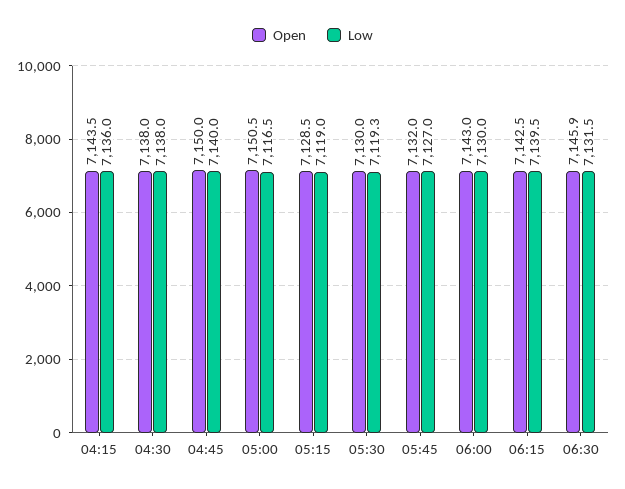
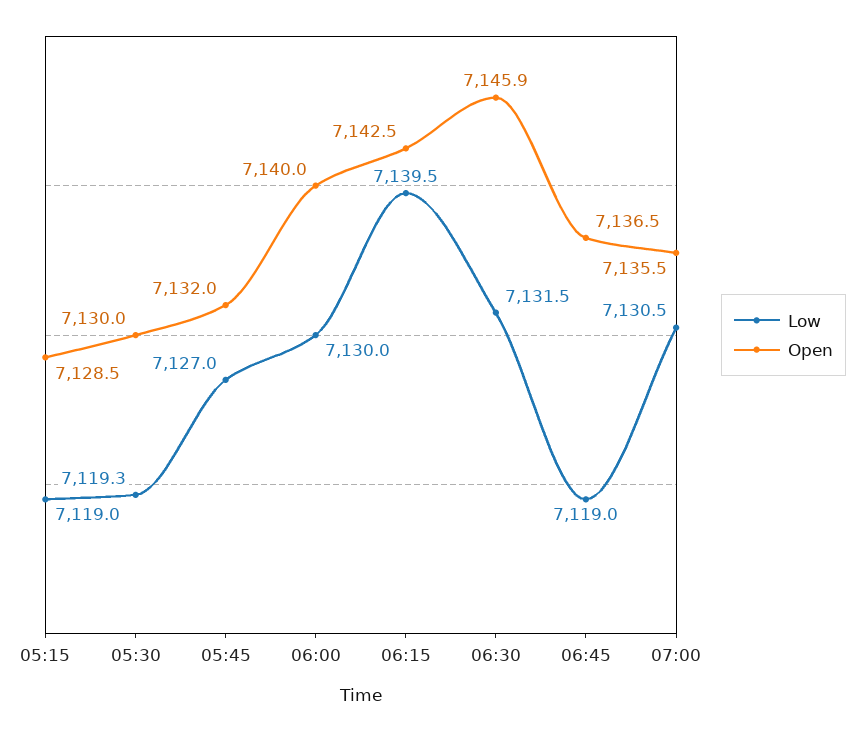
Open, 04:15: 7143.5 -> none
Low, 04:15: 7136 -> none
Open, 04:30: 7138 -> none
Low, 04:30: 7138 -> none
Open, 04:45: 7150 -> none
Low, 04:45: 7140 -> none
Open, 05:00: 7150.5 -> none
Low, 05:00: 7116.5 -> none
Open, 06:00: 7143 -> 7140
Low, 06:45: none -> 7119
Open, 06:45: none -> 7136.5
Low, 07:00: none -> 7130.5
Open, 07:00: none -> 7135.5

